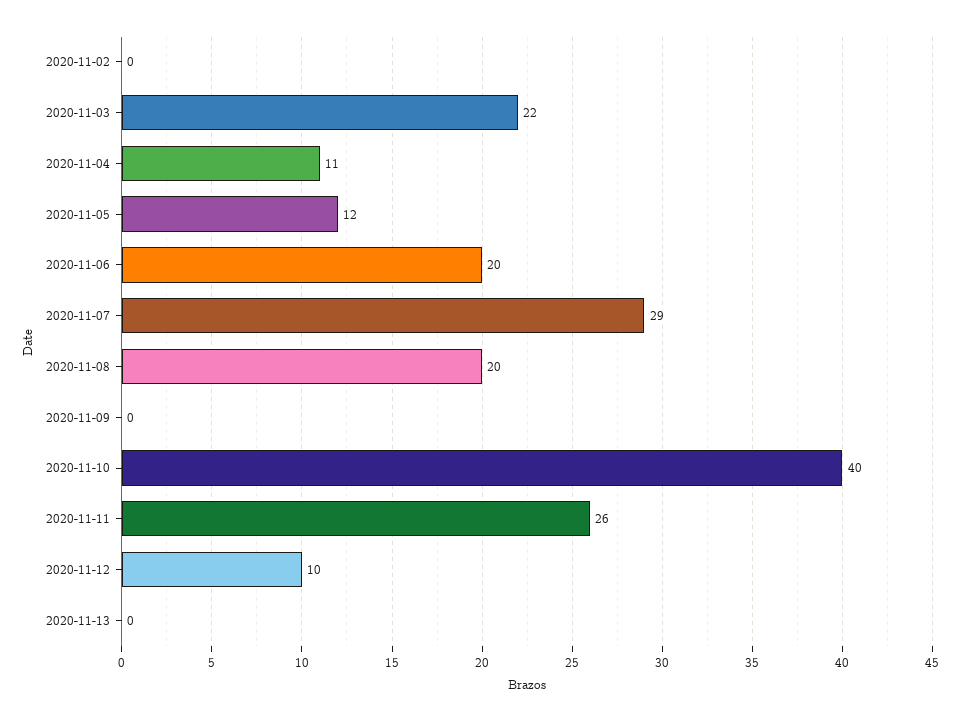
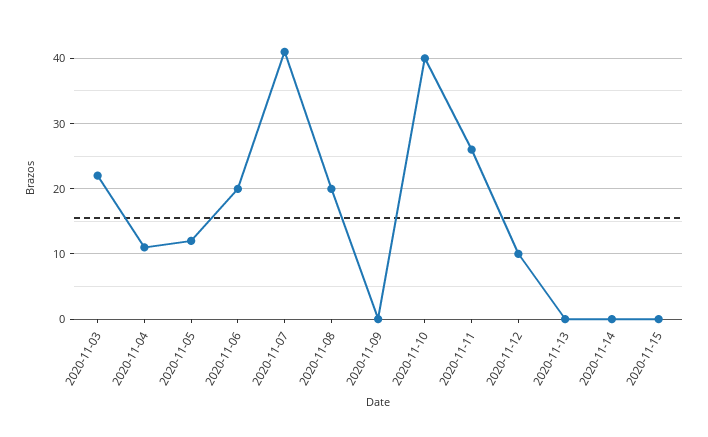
2020-11-02: 0 -> none
2020-11-07: 29 -> 41
2020-11-14: none -> 0
2020-11-15: none -> 0

